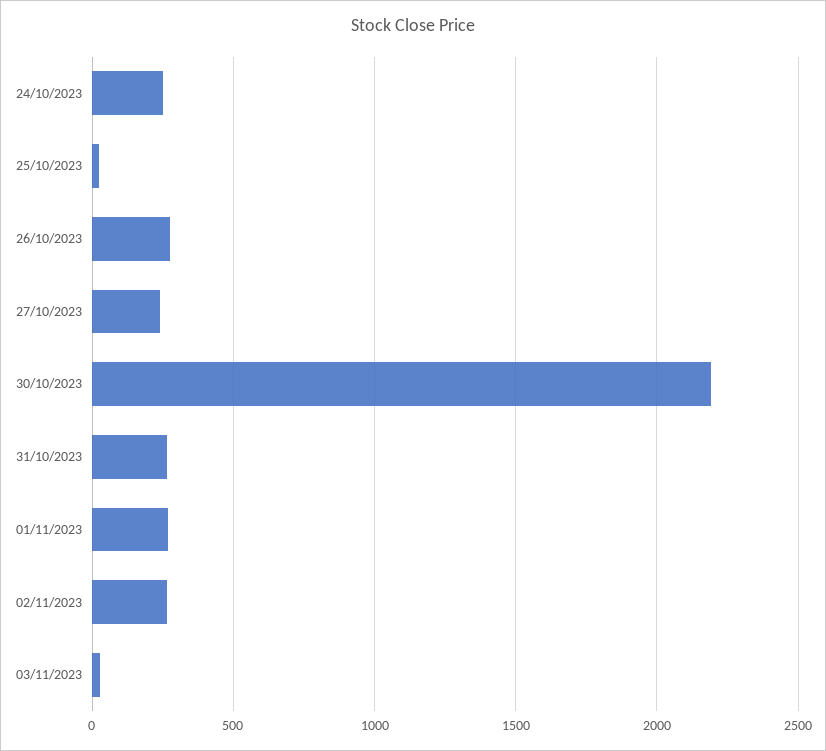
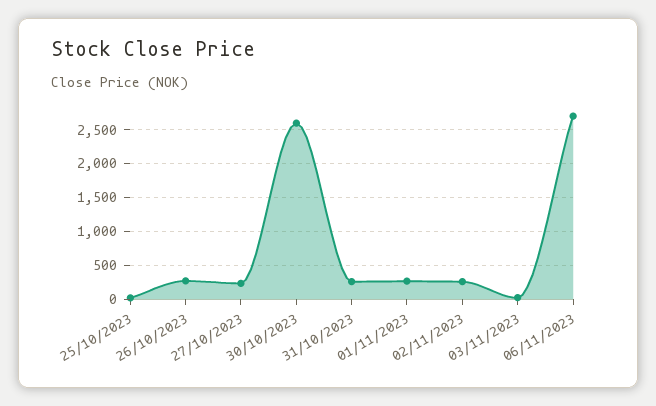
24/10/2023: 250 -> none
30/10/2023: 2200 -> 2600
06/11/2023: none -> 2700

